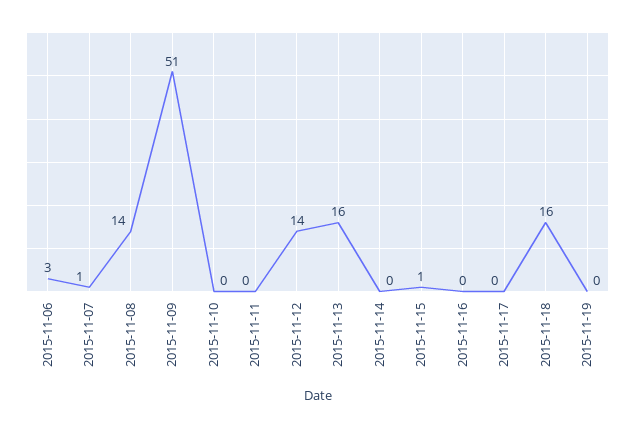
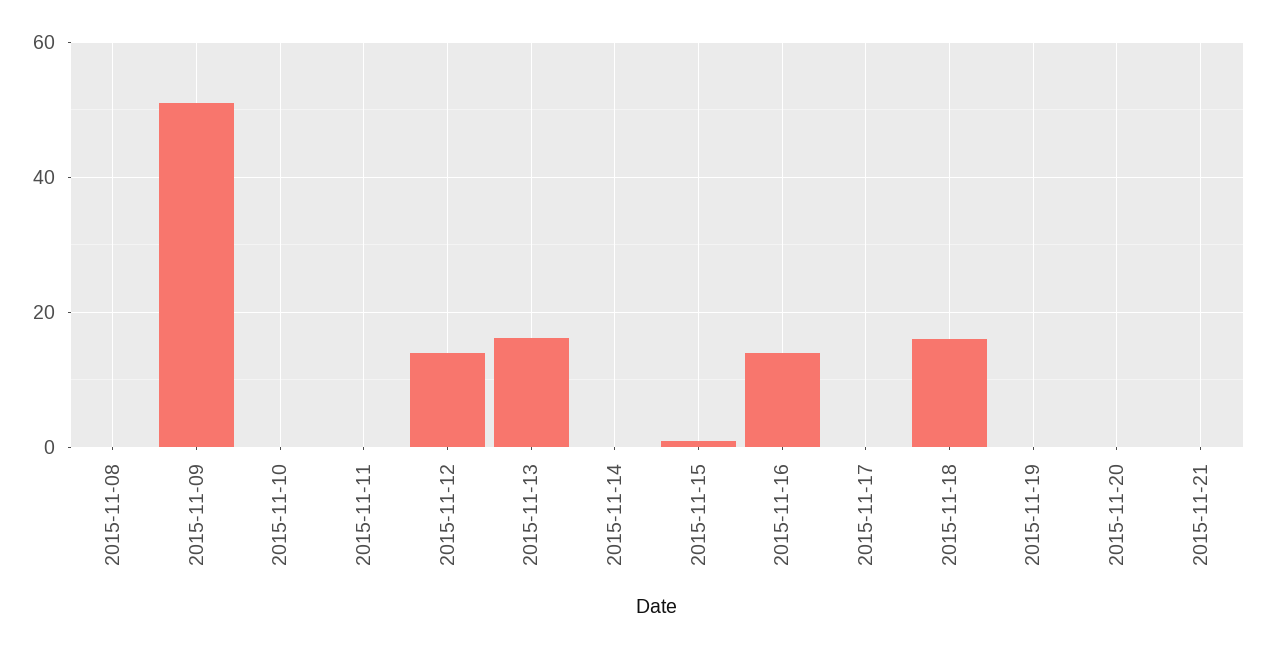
2015-11-06: 3 -> none
2015-11-07: 1 -> none
2015-11-08: 14 -> 0
2015-11-16: 0 -> 14
2015-11-20: none -> 0
2015-11-21: none -> 0

